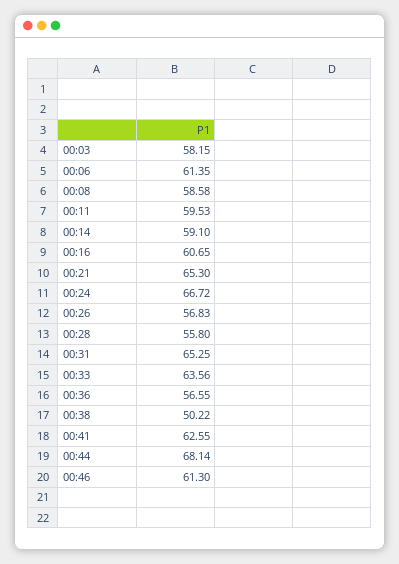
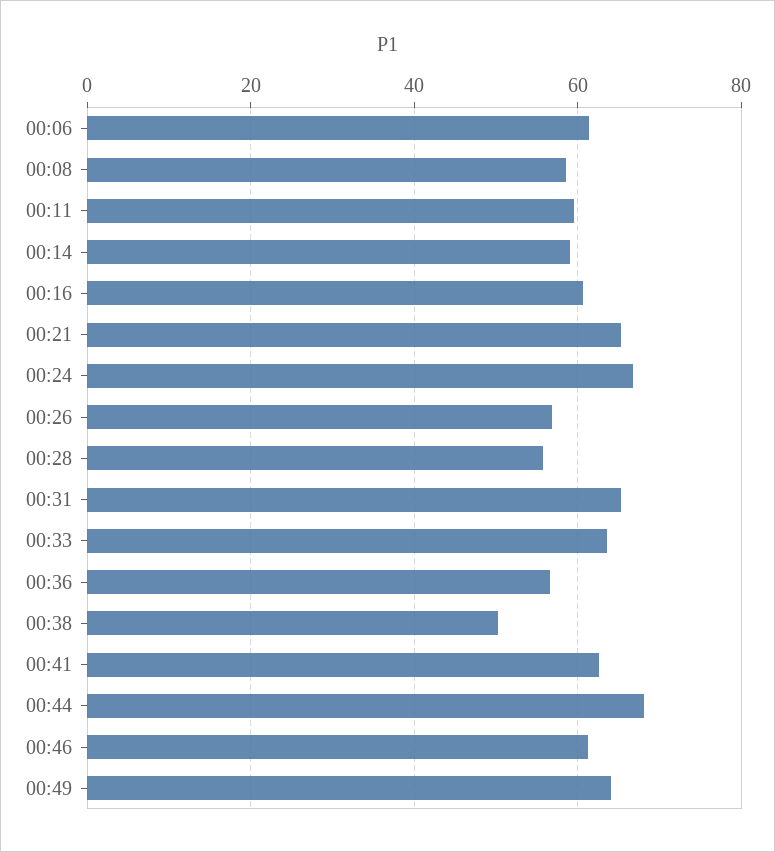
00:03: 58.15 -> none
00:49: none -> 64

